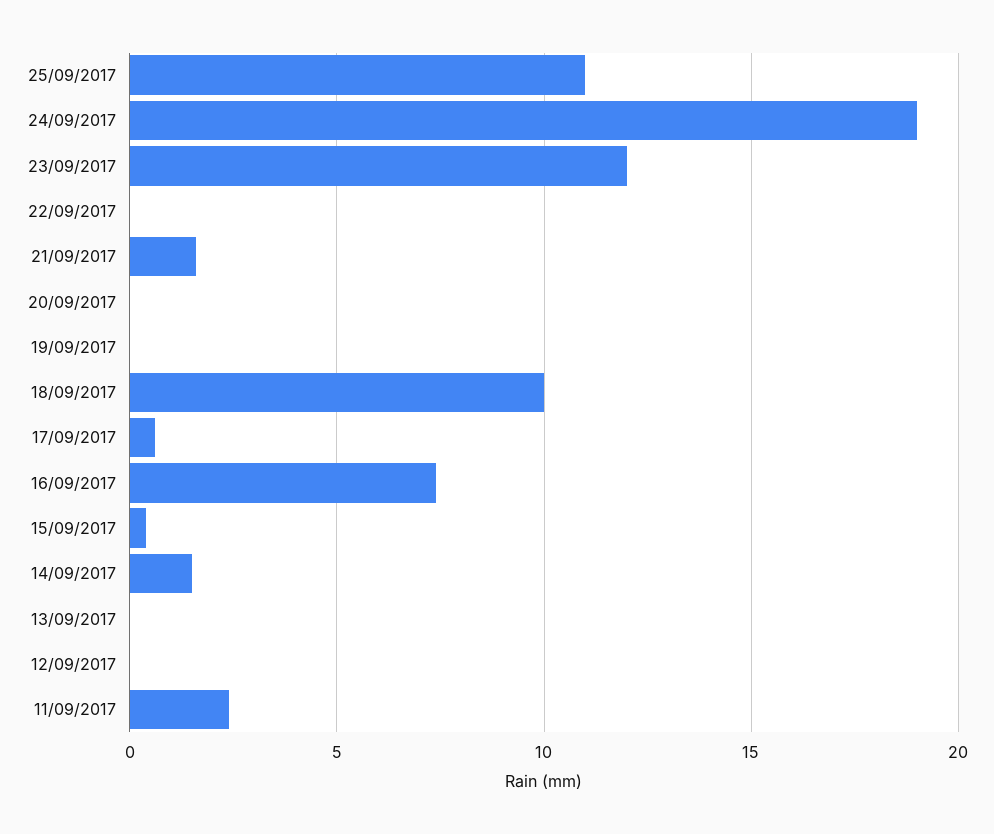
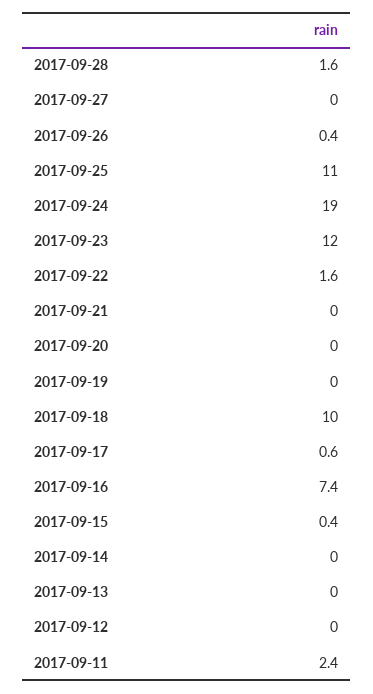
22/09/2017: 0 -> 1.6
21/09/2017: 1.5 -> 0
14/09/2017: 1.5 -> 0
2017-09-28: none -> 1.6
2017-09-27: none -> 0
2017-09-26: none -> 0.4

